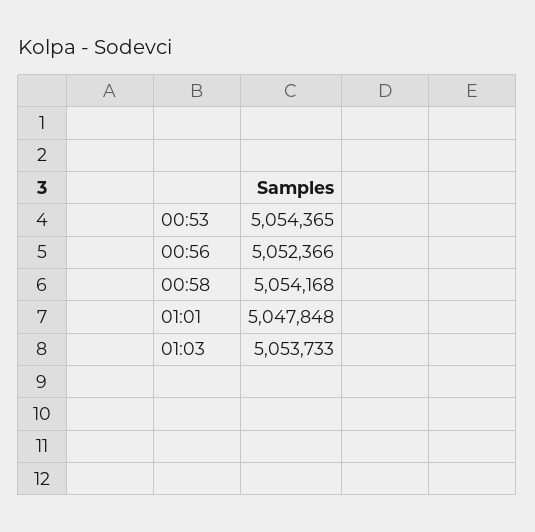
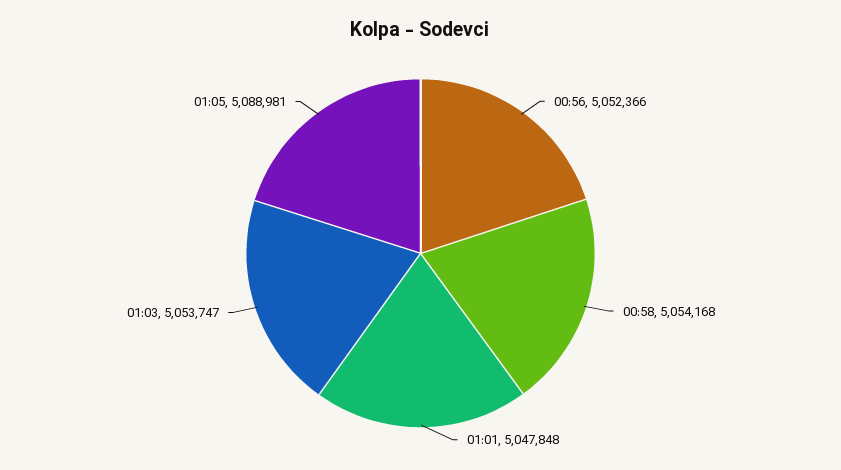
00:53: 5054365 -> none
01:03: 5053733 -> 5053747
01:05: none -> 5088981

